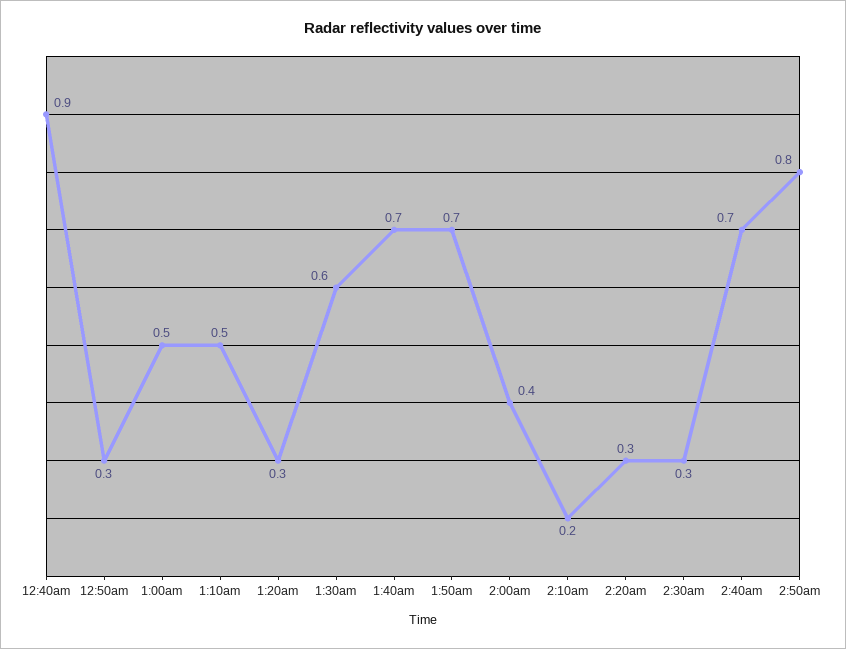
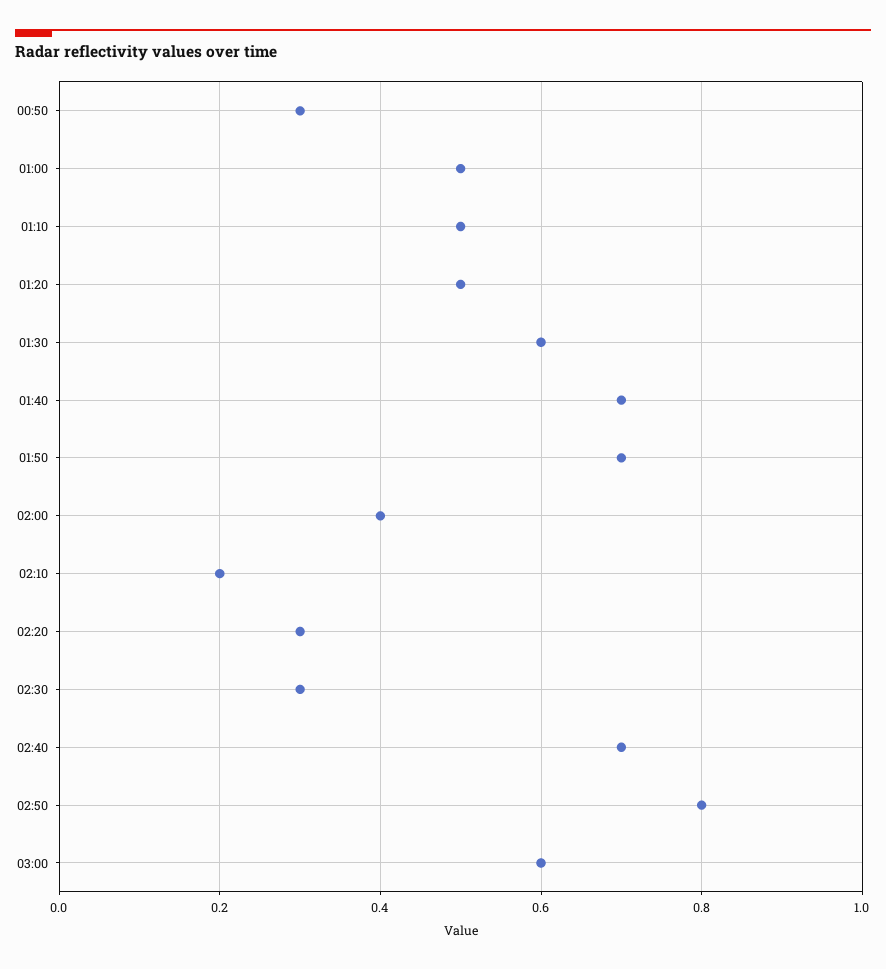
12:40am: 0.9 -> none
1:20am: 0.3 -> 0.5
03:00: none -> 0.6

